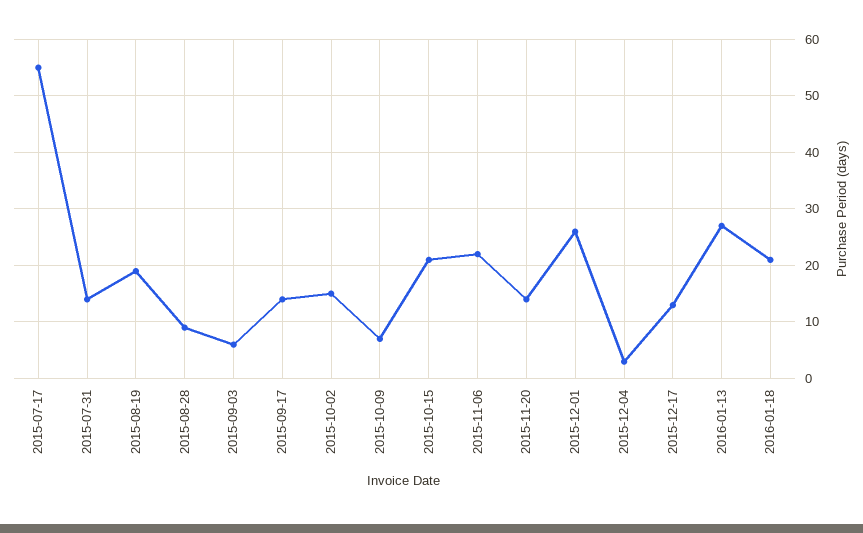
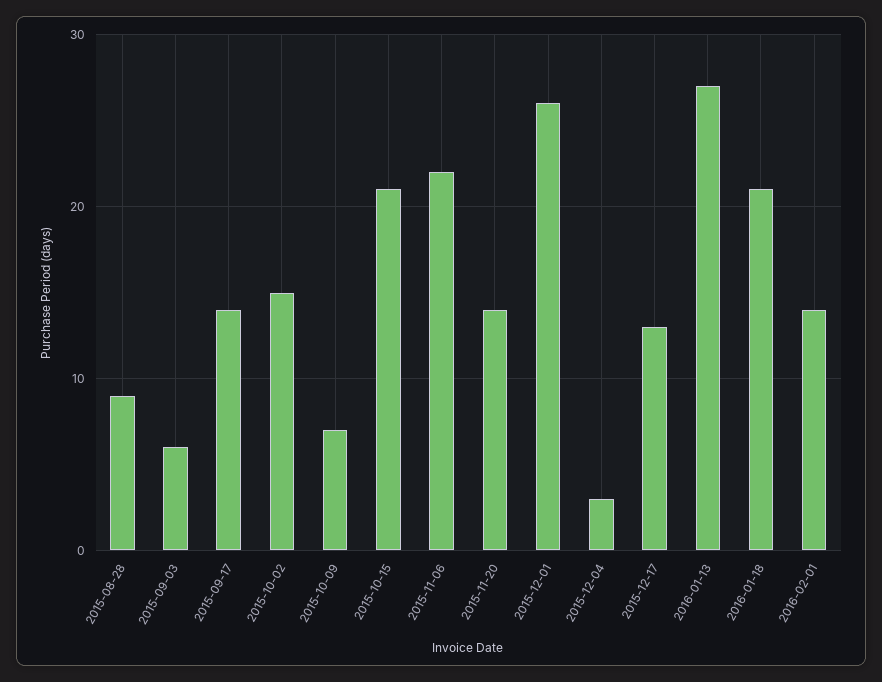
2015-07-17: 55 -> none
2015-07-31: 15 -> none
2015-08-19: 20 -> none
2016-02-01: none -> 14

